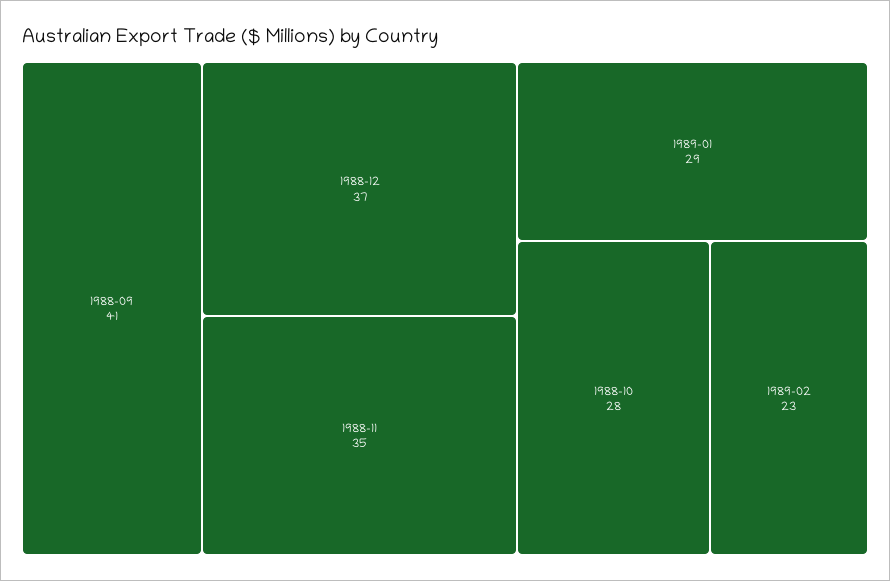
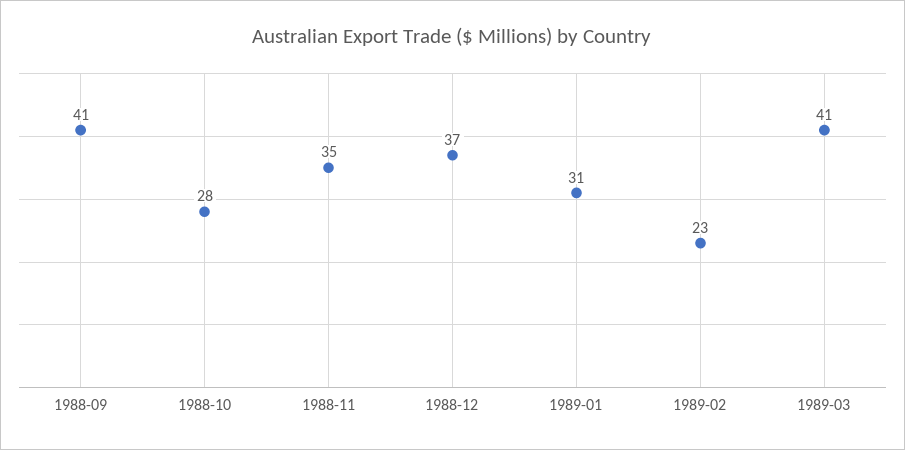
1989-01: 29 -> 31
1989-03: none -> 41

